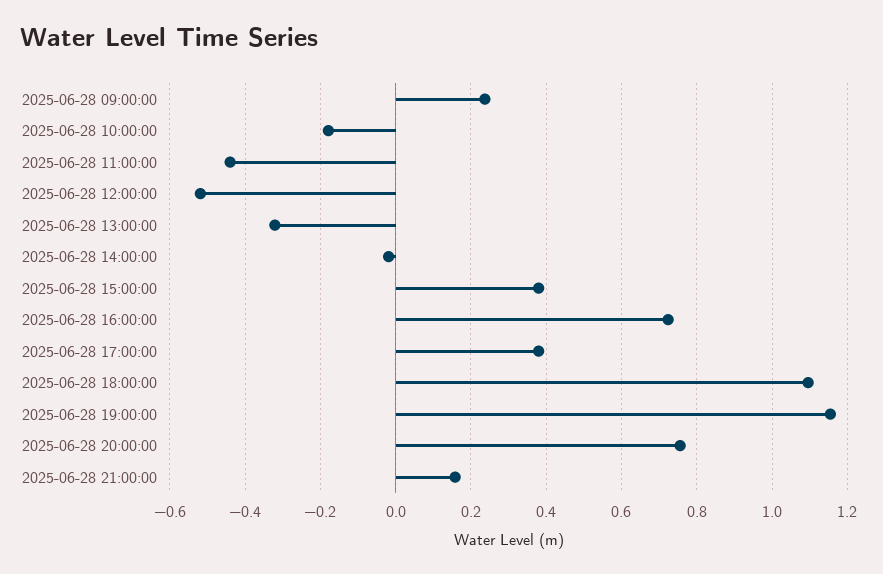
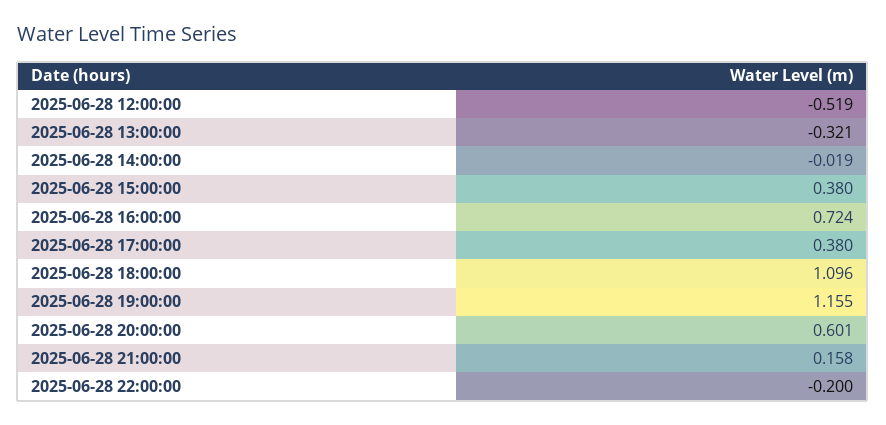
2025-06-28 09:00:00: 0.24 -> none
2025-06-28 10:00:00: -0.18 -> none
2025-06-28 11:00:00: -0.44 -> none
2025-06-28 20:00:00: 0.76 -> 0.601
2025-06-28 22:00:00: none -> -0.2

